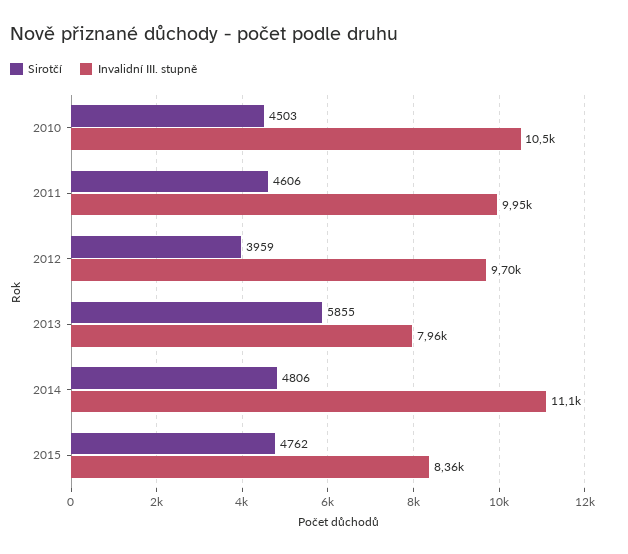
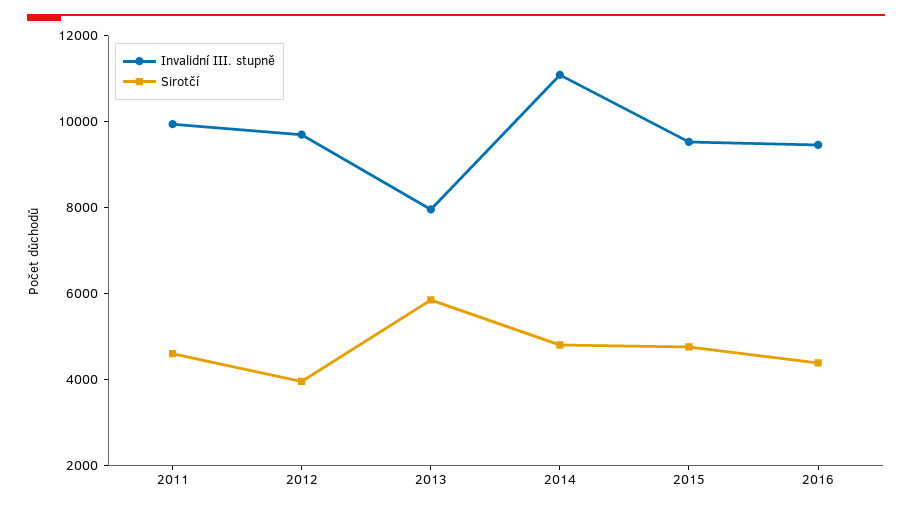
Sirotčí, 2010: 4503 -> none
Invalidní III. stupně, 2010: 10500 -> none
Invalidní III. stupně, 2015: 8360 -> 9500
Invalidní III. stupně, 2016: none -> 9500
Sirotčí, 2016: none -> 4500

